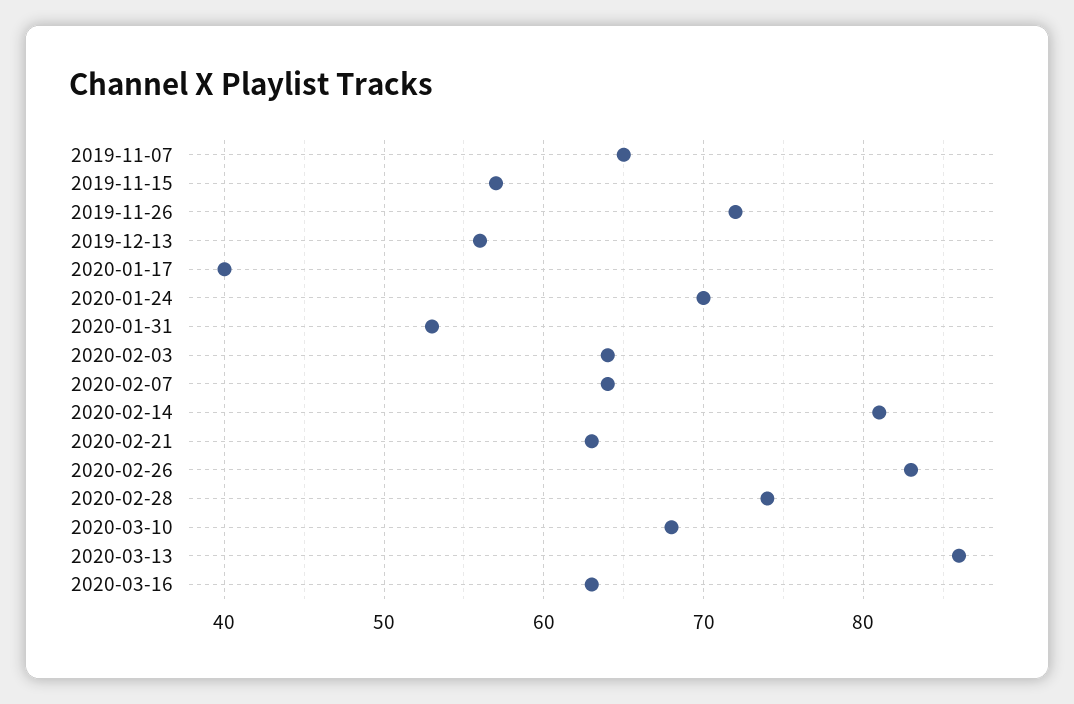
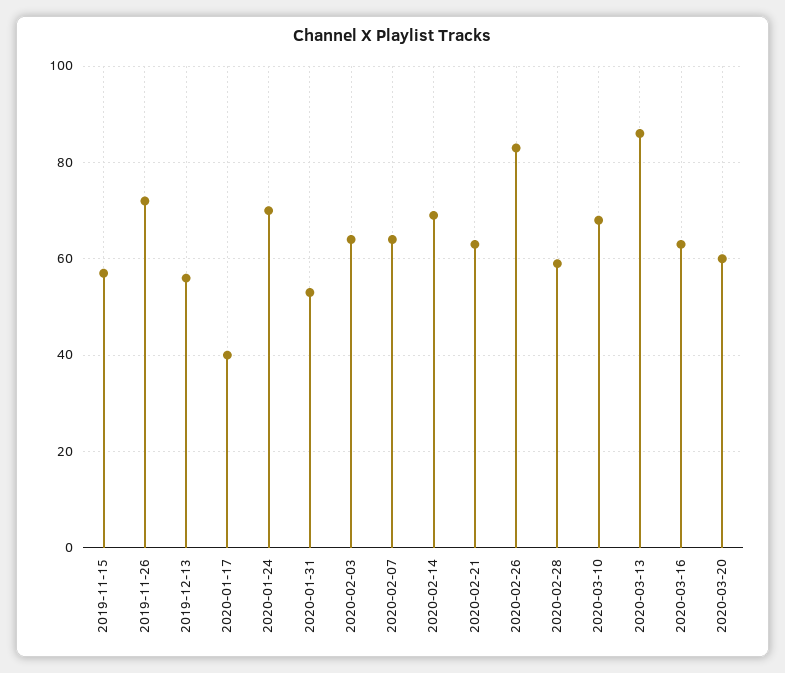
2019-11-07: 65 -> none
2020-02-14: 81 -> 70
2020-02-28: 74 -> 60
2020-03-20: none -> 60

